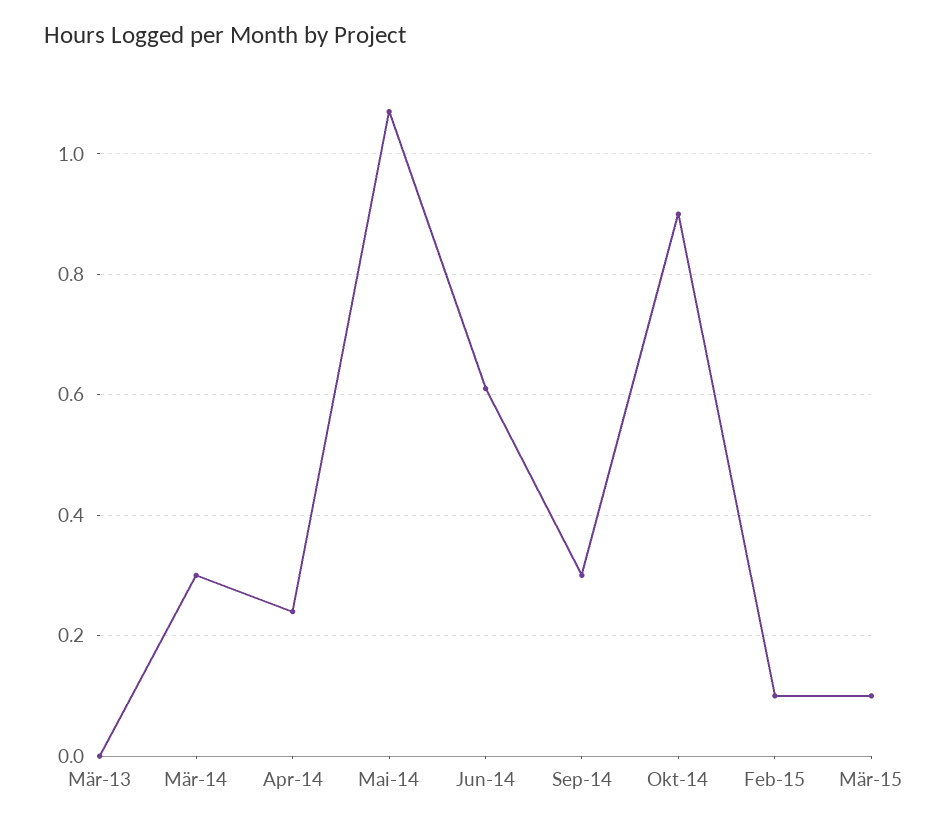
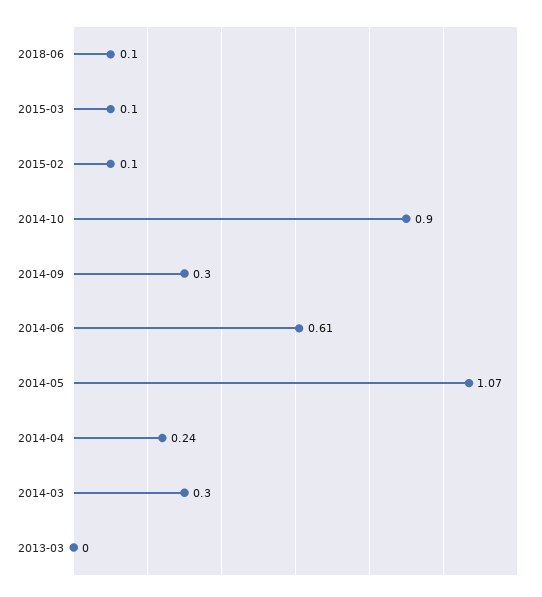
2018-06: none -> 0.1

